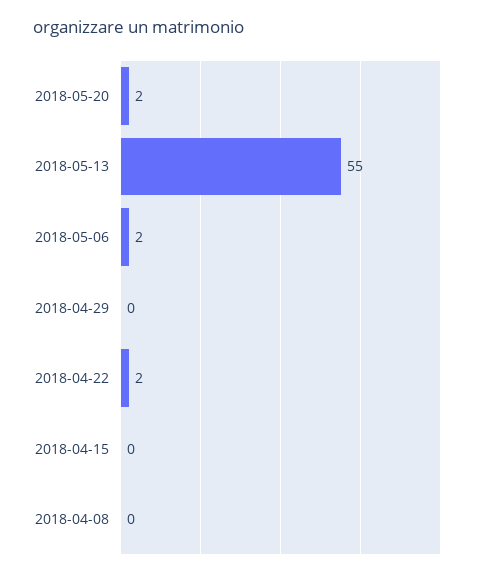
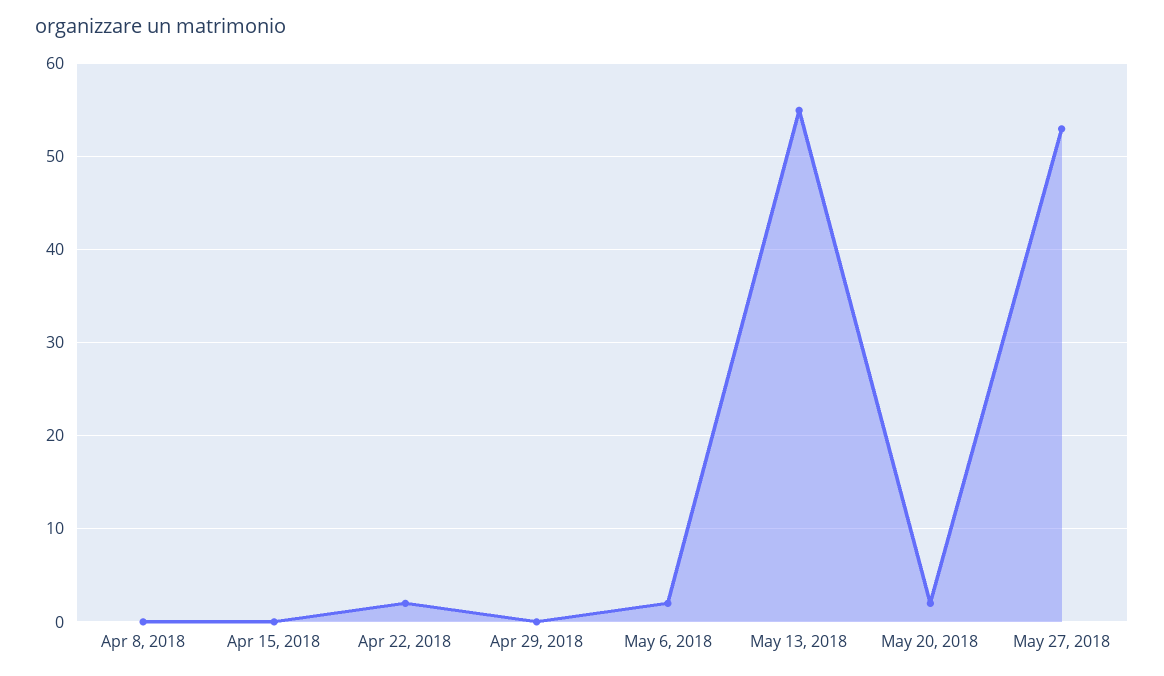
May 27, 2018: none -> 53

